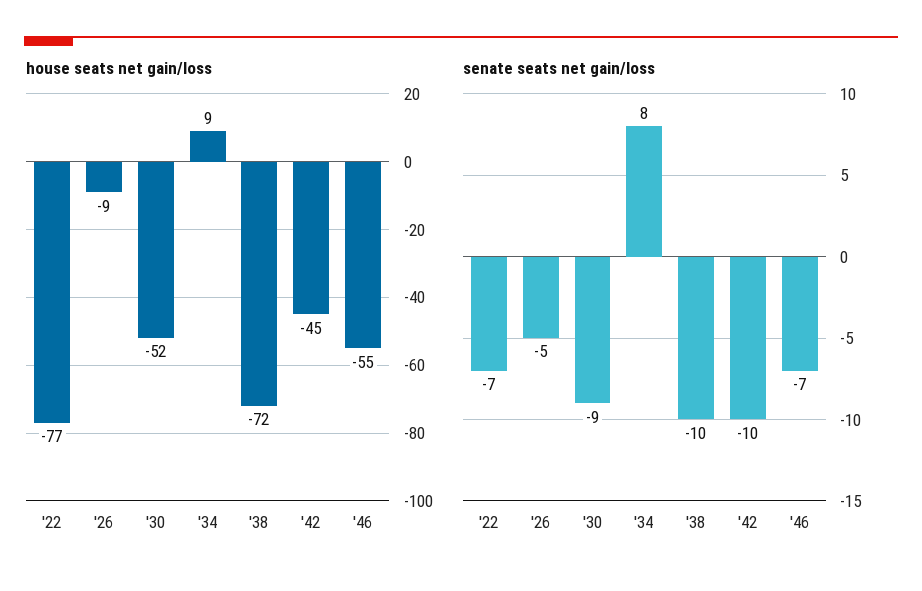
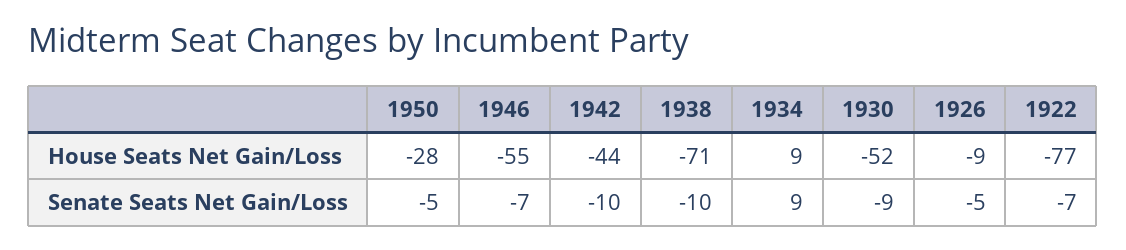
house seats net gain/loss, '38: -72 -> -71
house seats net gain/loss, '42: -45 -> -44
senate seats net gain/loss, '34: 8 -> 9
house seats net gain/loss, 1950: none -> -28
senate seats net gain/loss, 1950: none -> -5

